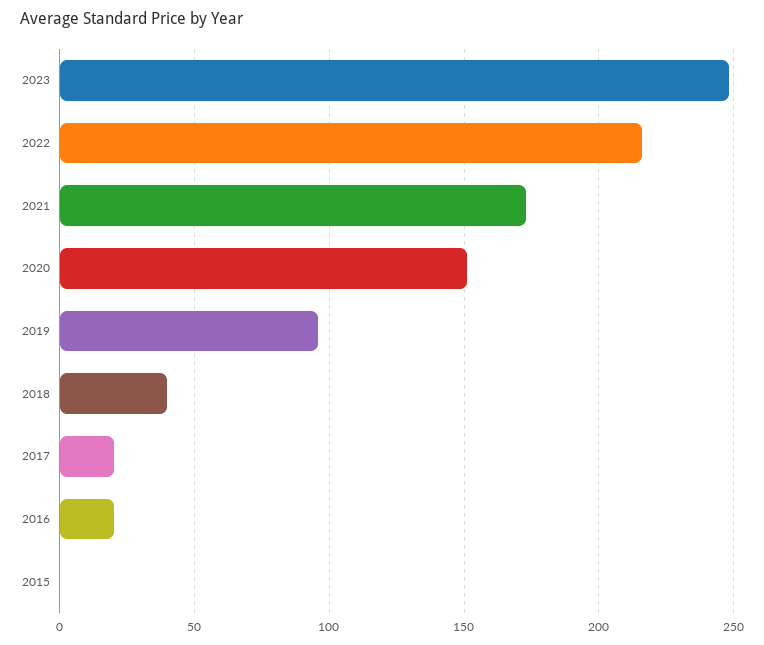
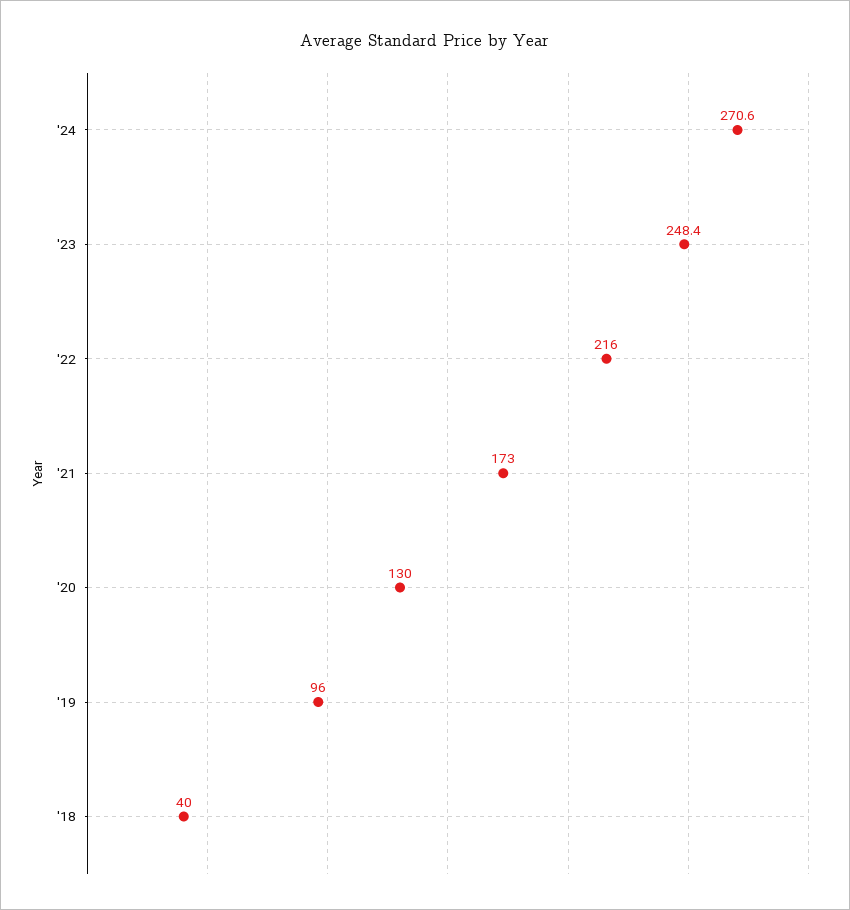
2020: 150 -> 130
2017: 20 -> none
2016: 20 -> none
2015: 0 -> none
'24: none -> 270.6

